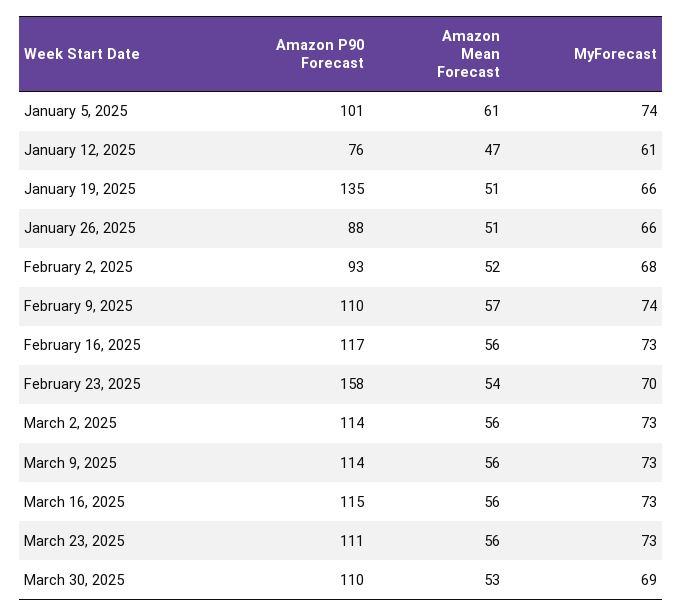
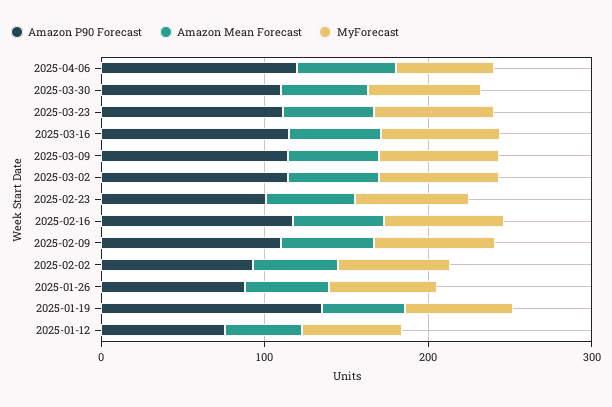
Amazon P90 Forecast, January 5, 2025: 101 -> none
Amazon Mean Forecast, January 5, 2025: 61 -> none
MyForecast, January 5, 2025: 74 -> none
Amazon P90 Forecast, February 23, 2025: 158 -> 100
Amazon P90 Forecast, 2025-04-06: none -> 120
Amazon Mean Forecast, 2025-04-06: none -> 60
MyForecast, 2025-04-06: none -> 60

